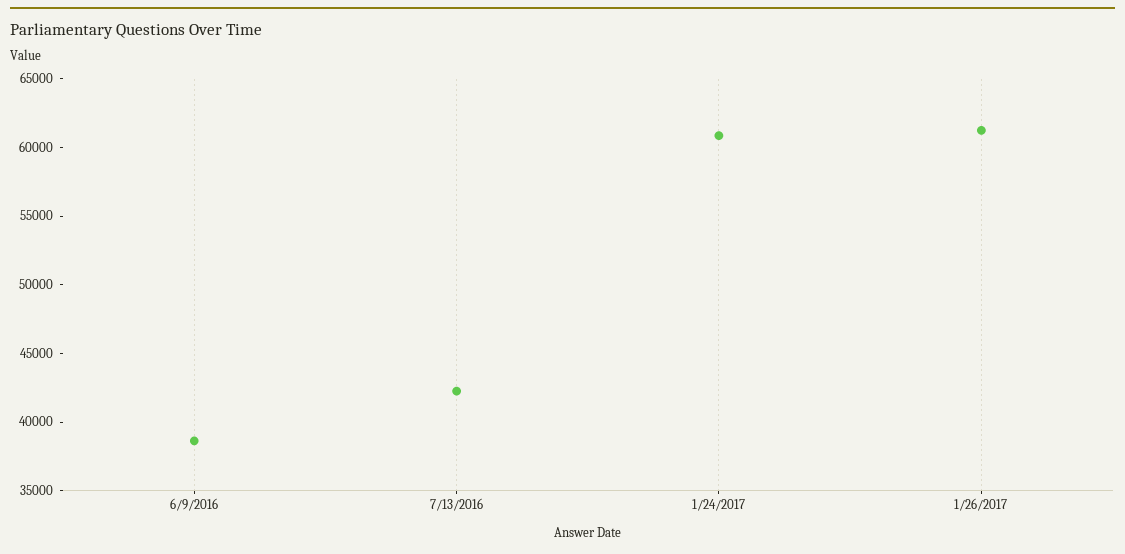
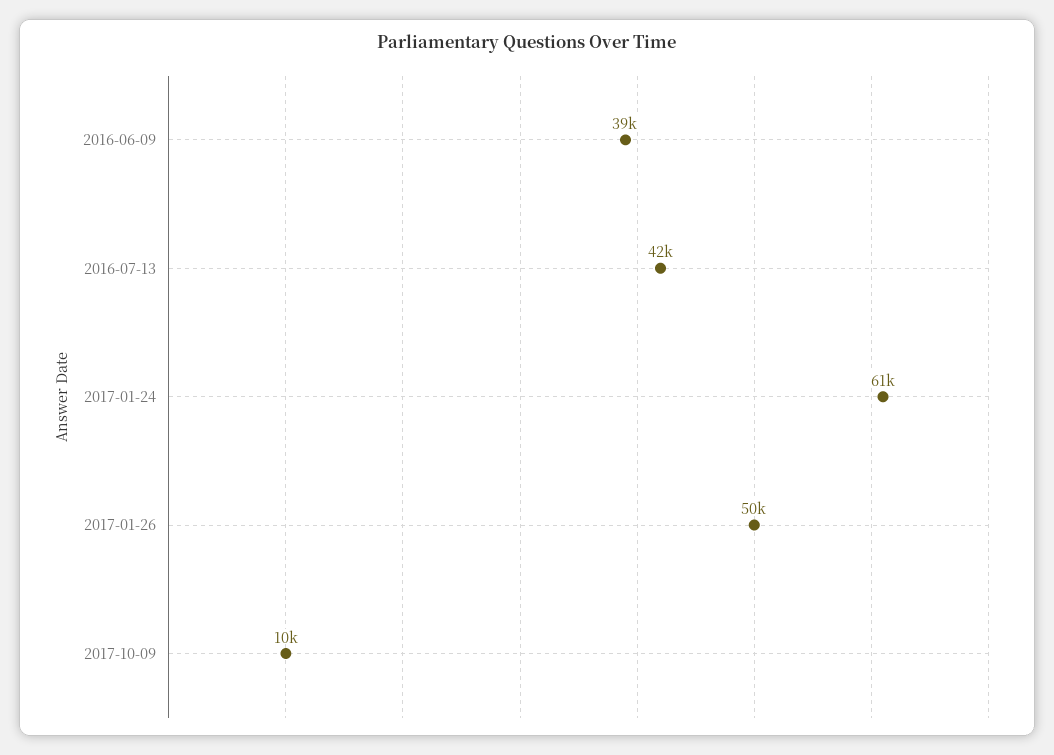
1/26/2017: 61000 -> 50000
2017-10-09: none -> 10000

